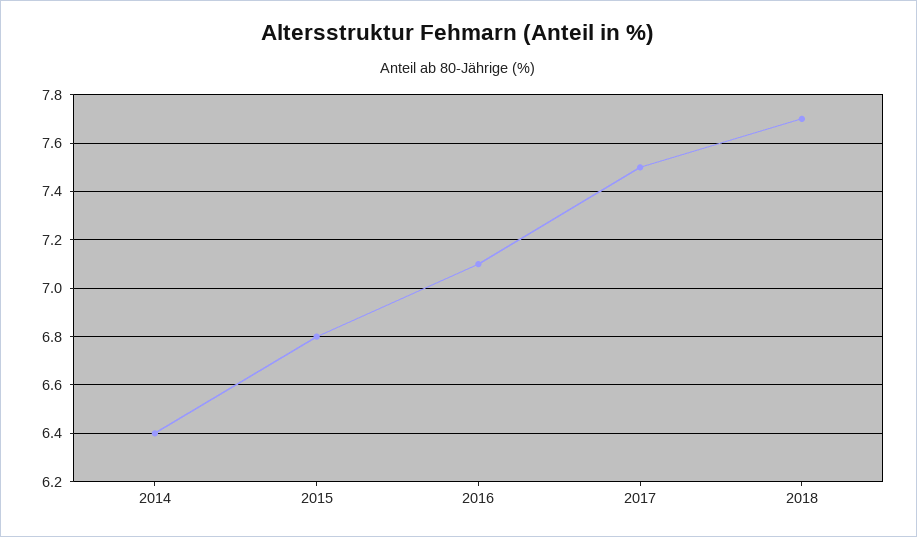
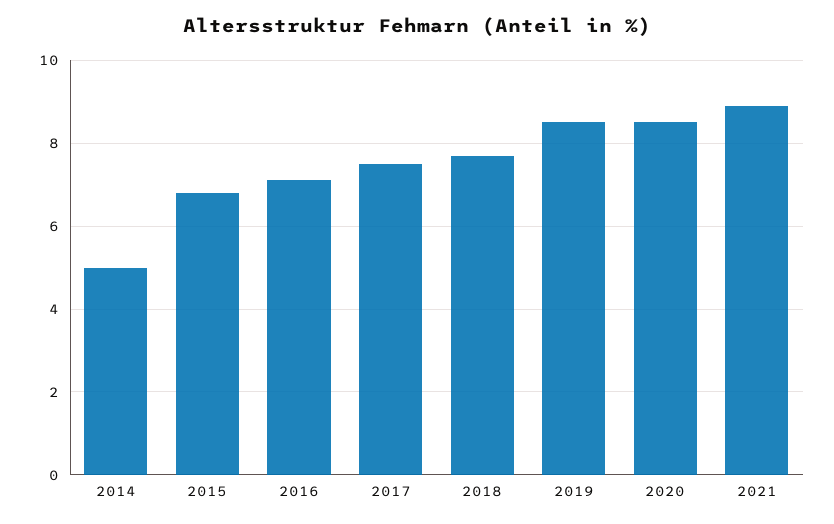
2014: 6.4 -> 5
2019: none -> 8.5
2020: none -> 8.5
2021: none -> 9

